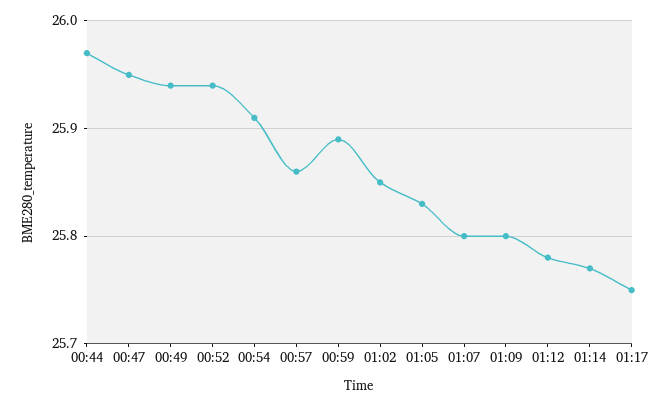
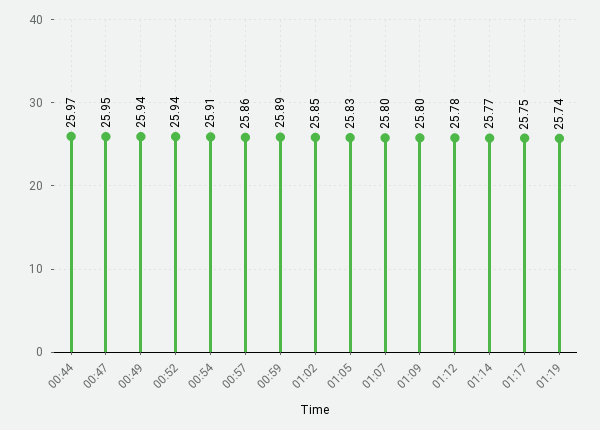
01:19: none -> 25.74

